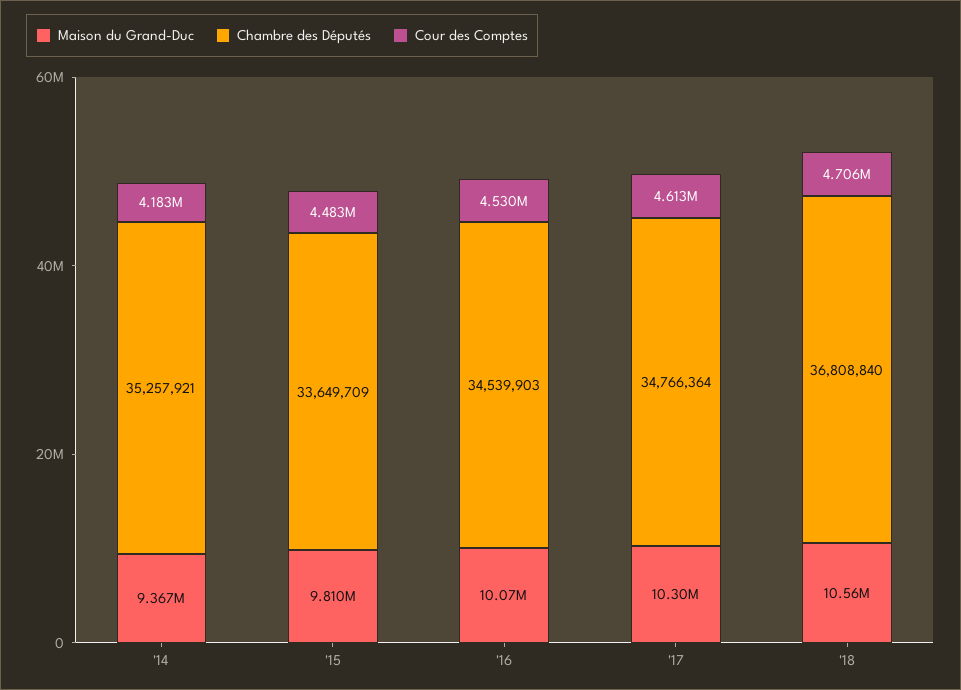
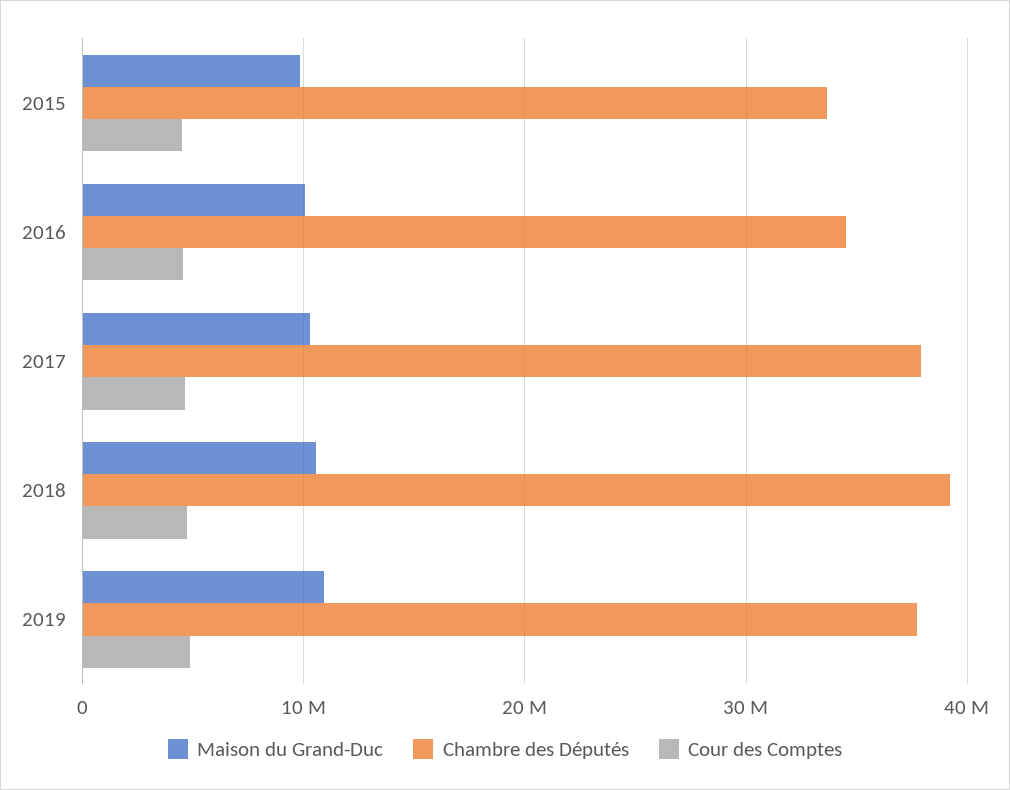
Maison du Grand-Duc, '14: 9367000 -> none
Chambre des Députés, '14: 35257921 -> none
Cour des Comptes, '14: 4183000 -> none
Chambre des Députés, '17: 34766364 -> 38000000
Chambre des Députés, '18: 36808840 -> 39000000
Maison du Grand-Duc, 2019: none -> 11000000
Chambre des Députés, 2019: none -> 38000000
Cour des Comptes, 2019: none -> 5000000

